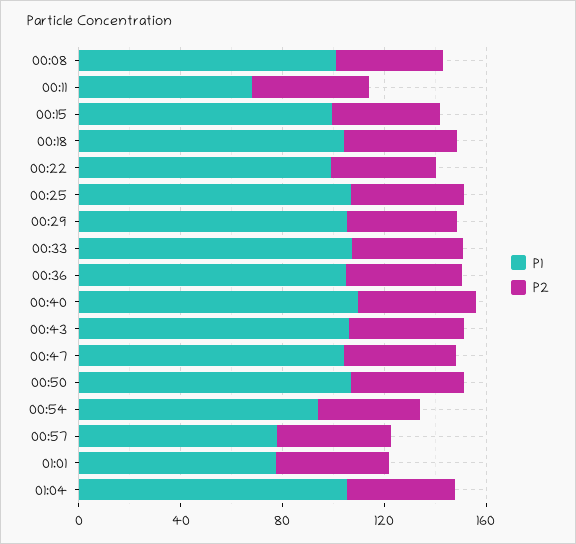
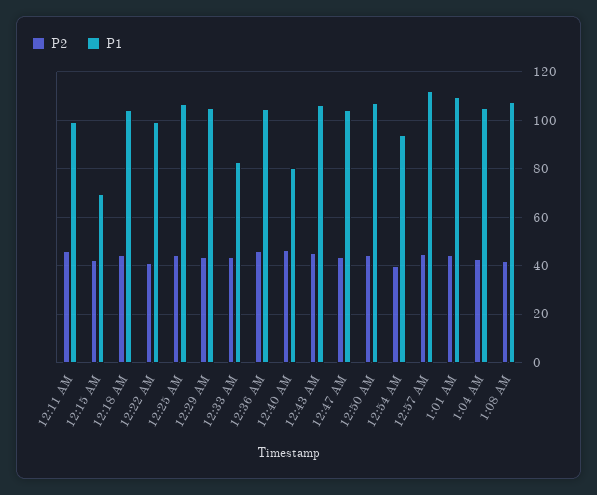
P1, 00:08: 100 -> none
P2, 00:08: 40 -> none
P1, 00:11: 70 -> 100
P1, 00:15: 100 -> 70
P1, 00:33: 110 -> 82.5
P1, 00:40: 110 -> 80
P1, 00:57: 80 -> 112.5
P1, 01:01: 80 -> 110
P2, 1:08 AM: none -> 42.5
P1, 1:08 AM: none -> 107.5

